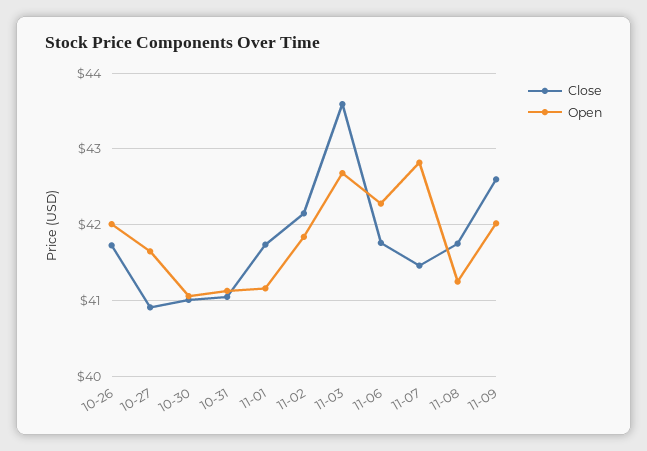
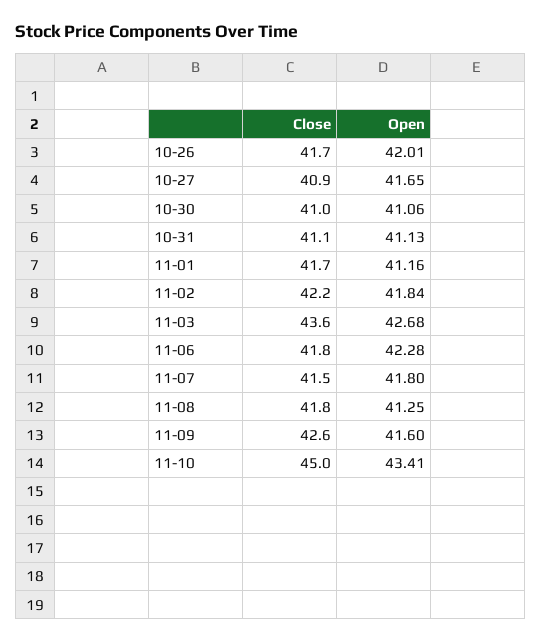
Open, 11-07: 42.8 -> 41.8
Open, 11-09: 42 -> 41.6
Close, 11-10: none -> 45
Open, 11-10: none -> 43.41

